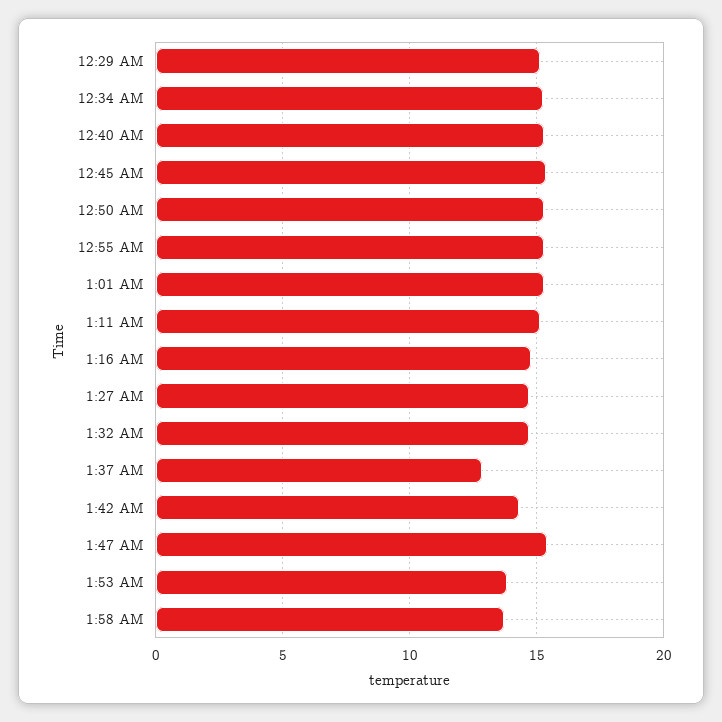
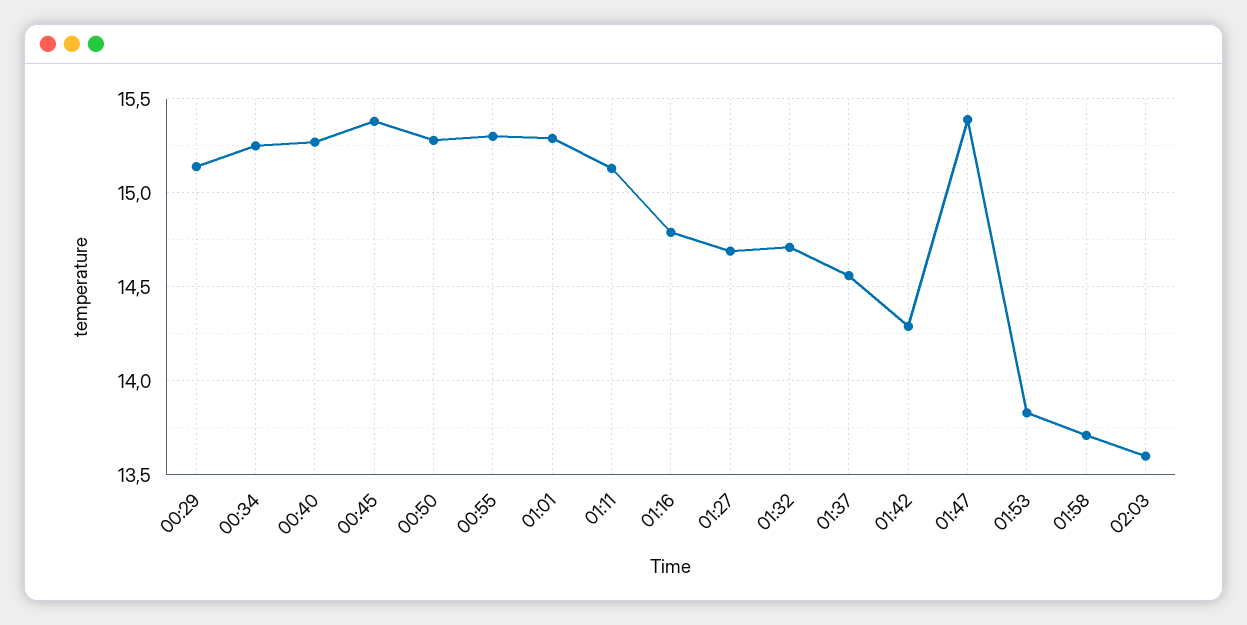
1:37 AM: 13 -> 14.55
02:03: none -> 13.6

